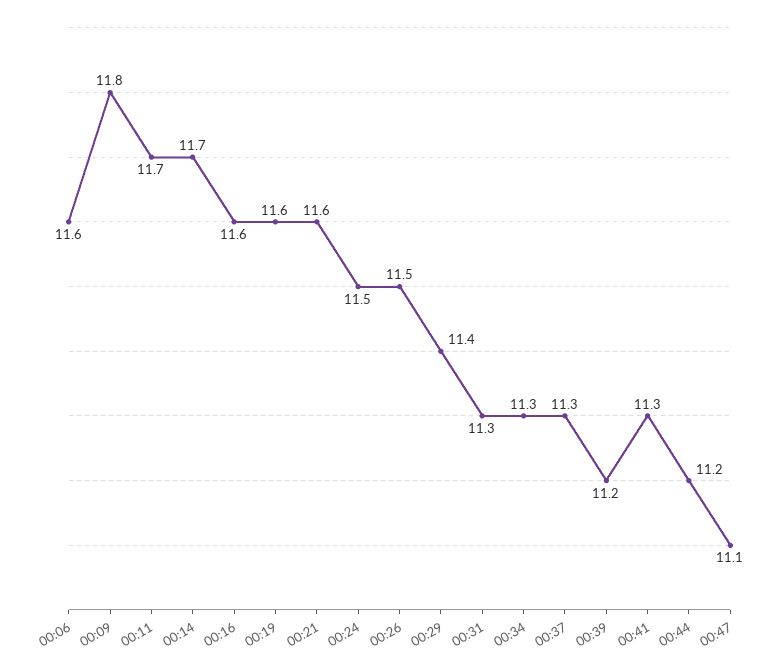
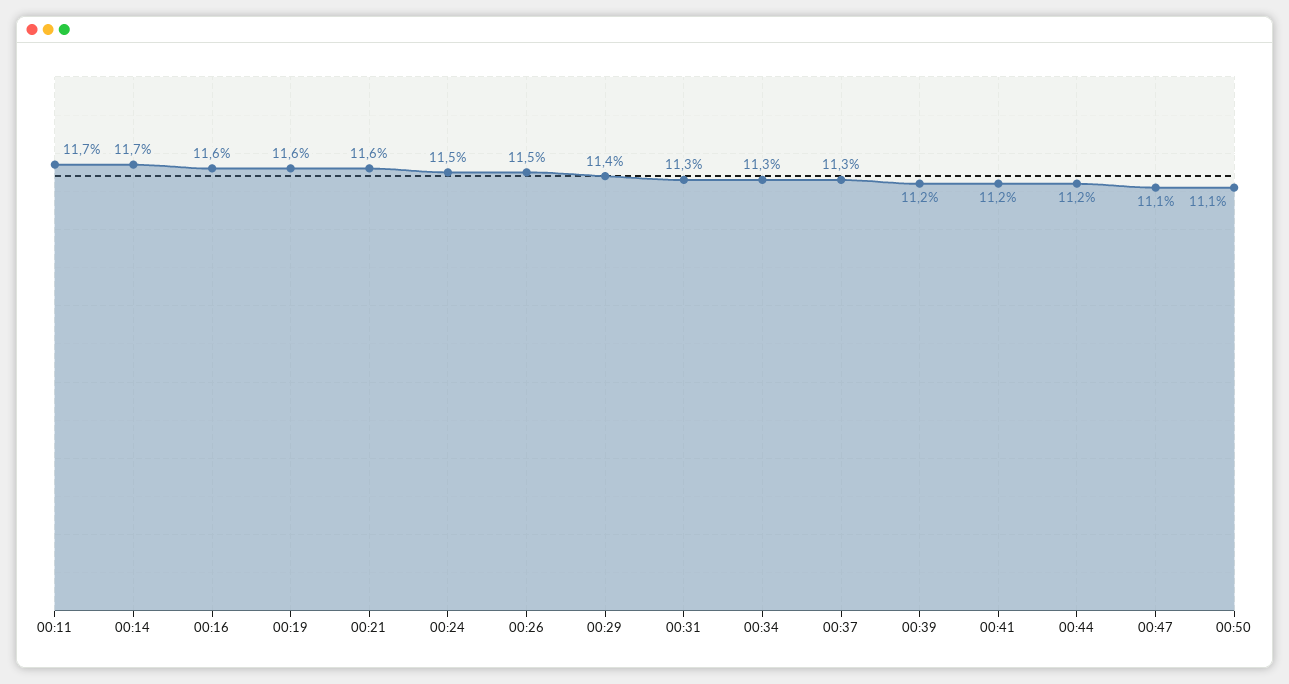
00:06: 11.6 -> none
00:09: 11.8 -> none
00:41: 11.3 -> 11.2
00:50: none -> 11.1

